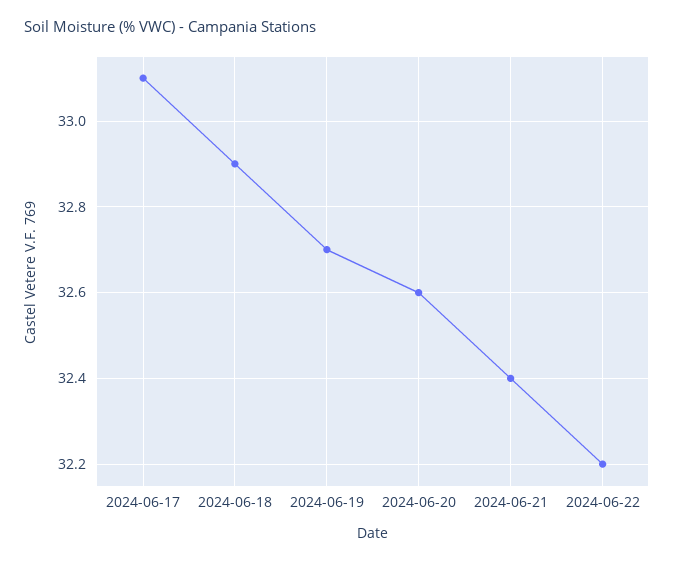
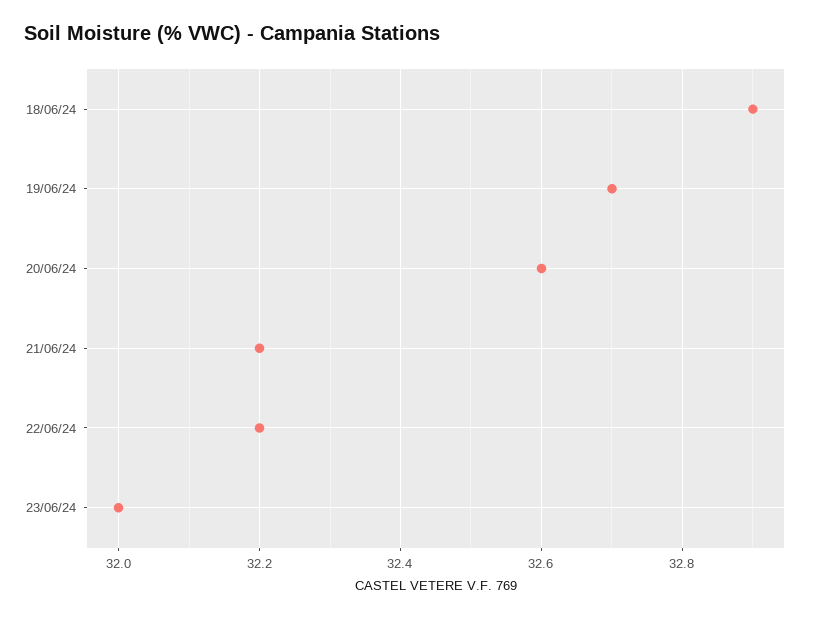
2024-06-17: 33.1 -> none
2024-06-21: 32.4 -> 32.2
23/06/24: none -> 32

